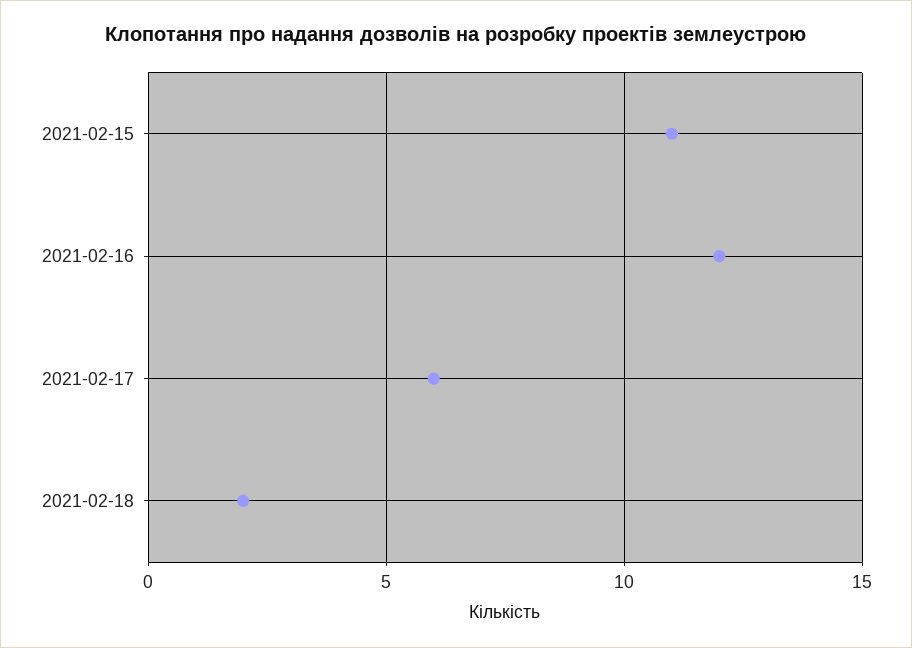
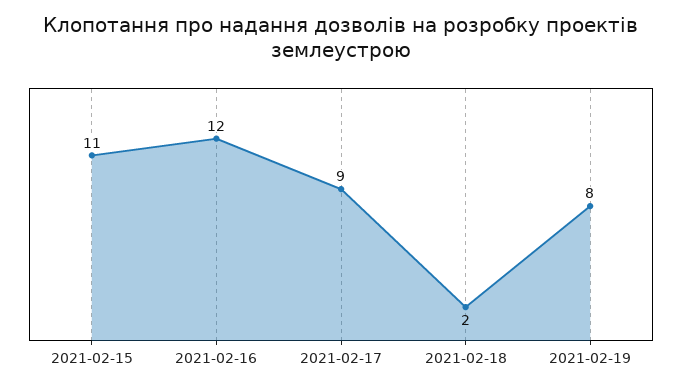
2021-02-17: 6 -> 9
2021-02-19: none -> 8

